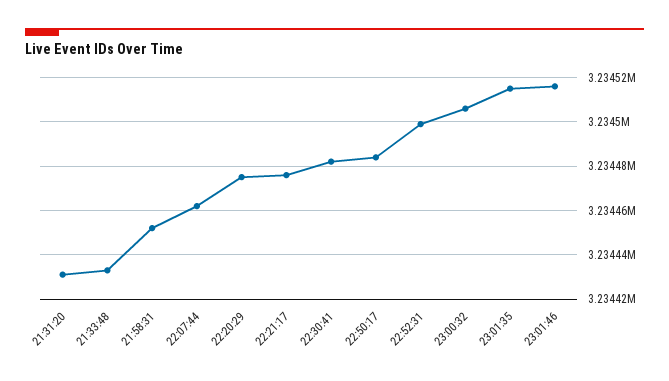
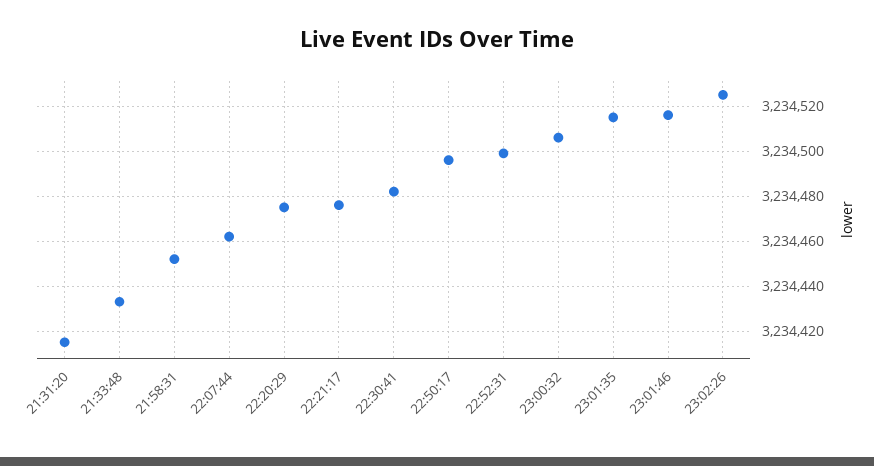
21:31:20: 3234430 -> 3234415
22:50:17: 3234485 -> 3234495
23:02:26: none -> 3234525

